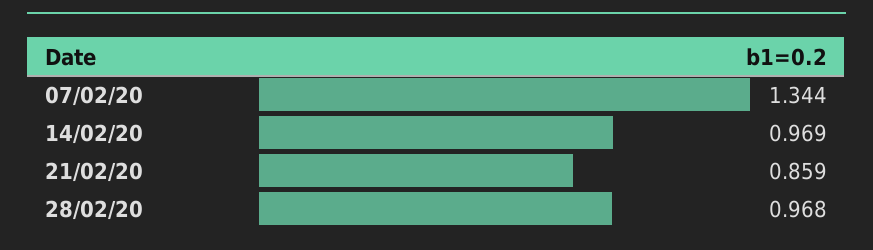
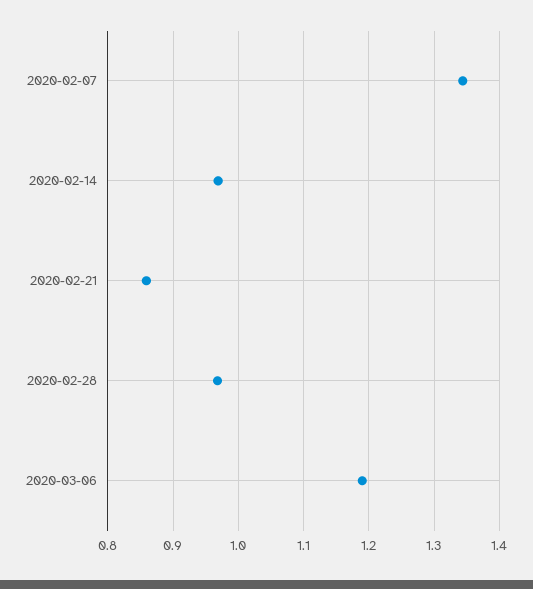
2020-03-06: none -> 1.19

